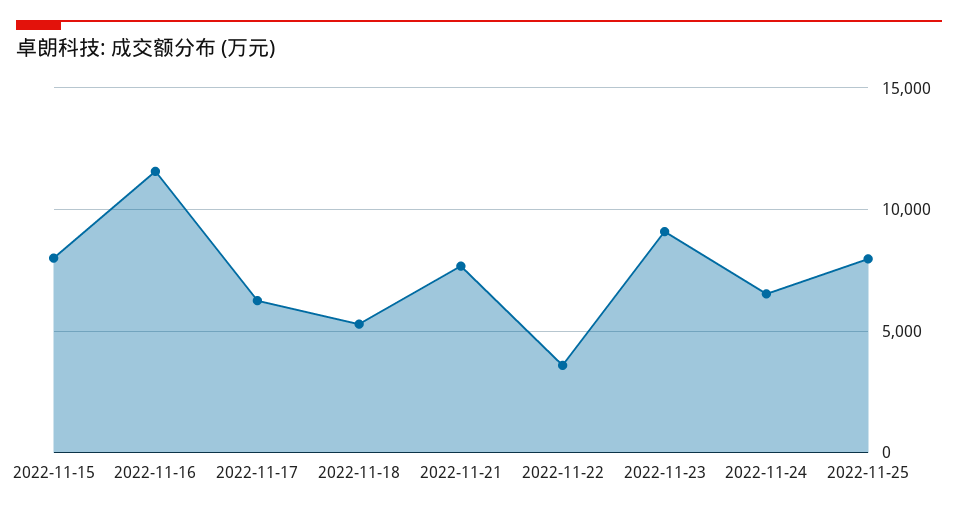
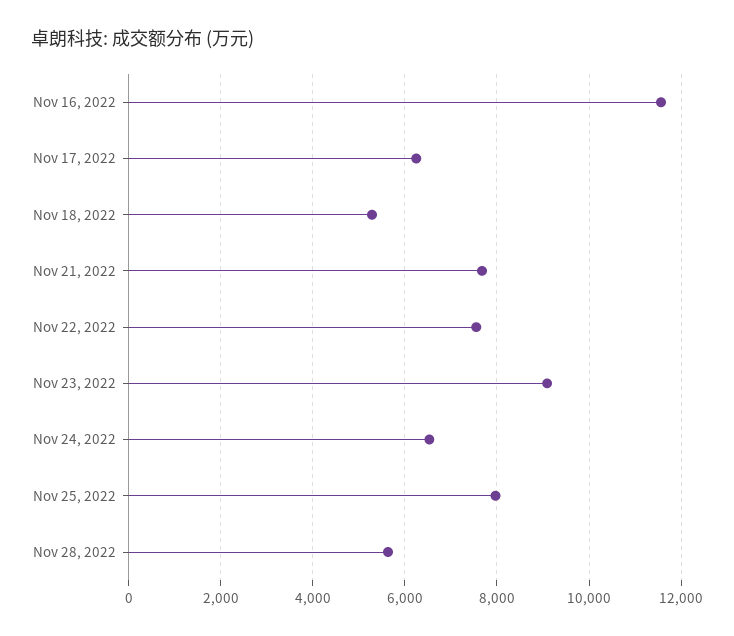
2022-11-15: 8000 -> none
2022-11-22: 3500 -> 7600
Nov 28, 2022: none -> 5600

